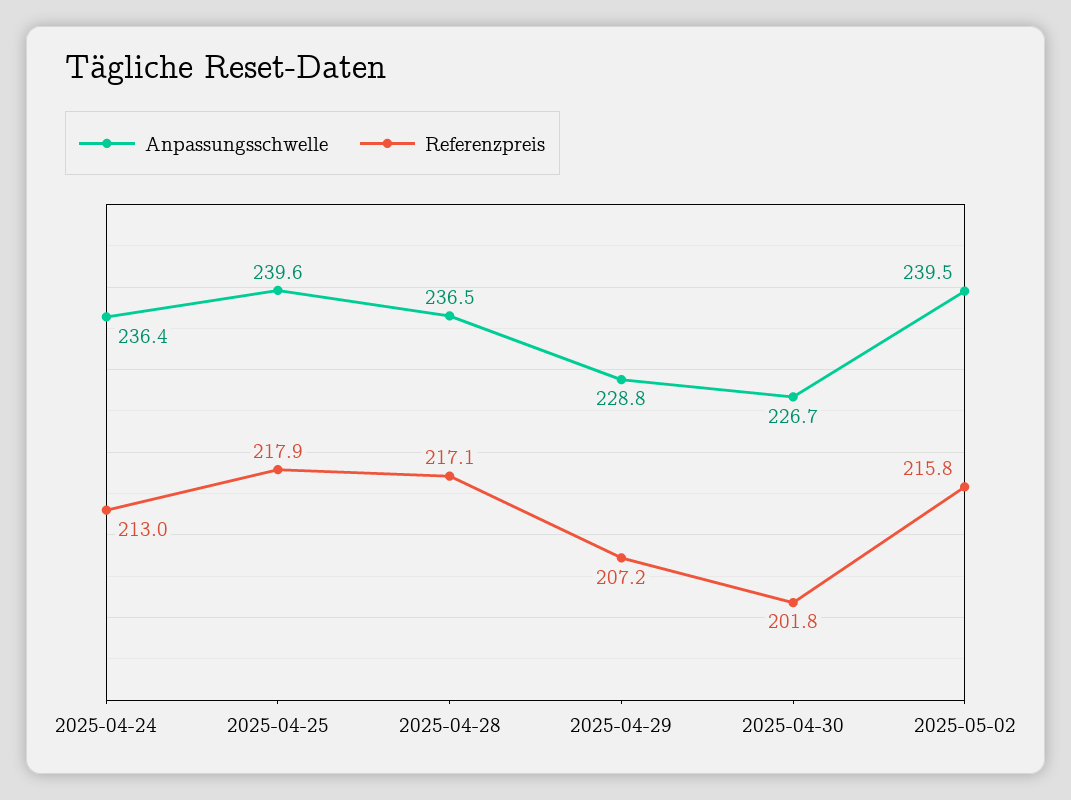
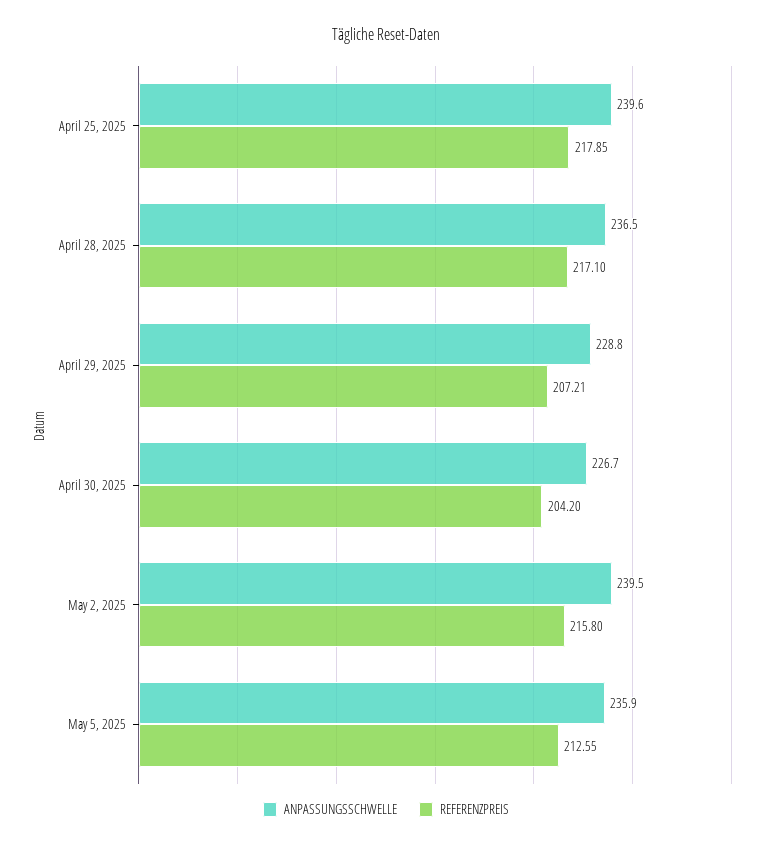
Anpassungsschwelle, 2025-04-24: 236.4 -> none
Referenzpreis, 2025-04-24: 213 -> none
Referenzpreis, 2025-04-30: 201.8 -> 204.2
Anpassungsschwelle, May 5, 2025: none -> 235.9
Referenzpreis, May 5, 2025: none -> 212.55

